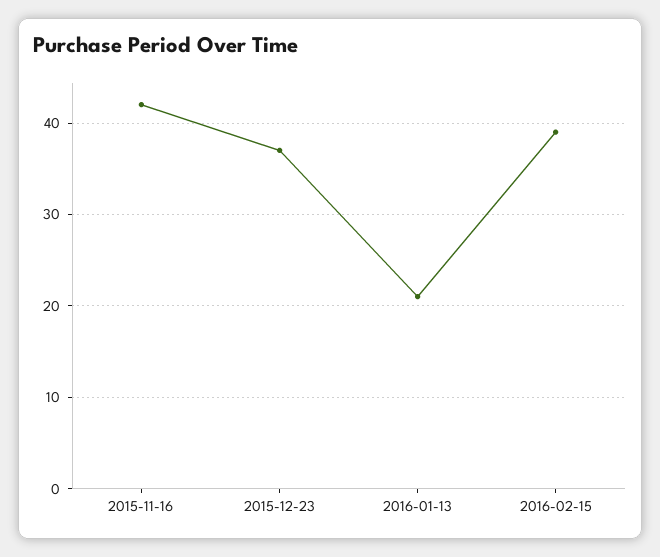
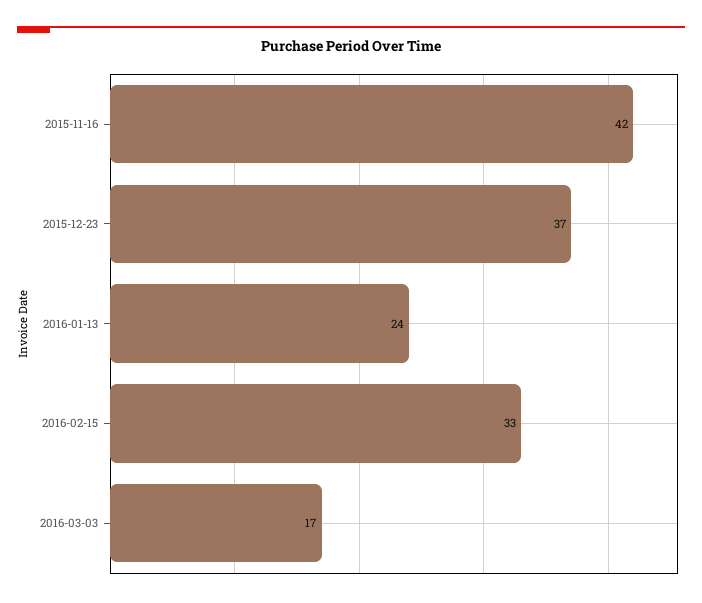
2016-01-13: 21 -> 24
2016-02-15: 39 -> 33
2016-03-03: none -> 17

